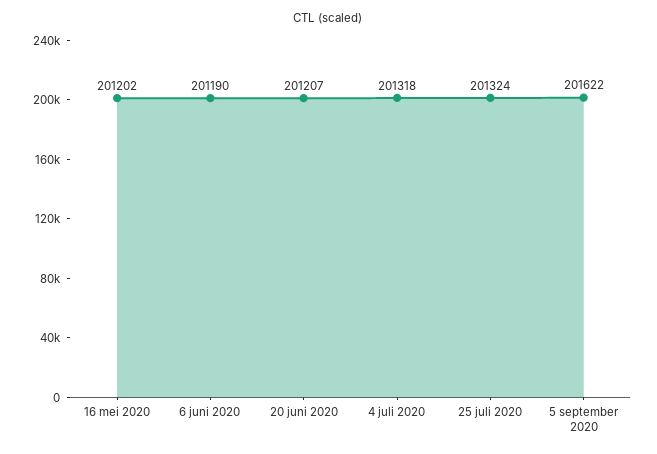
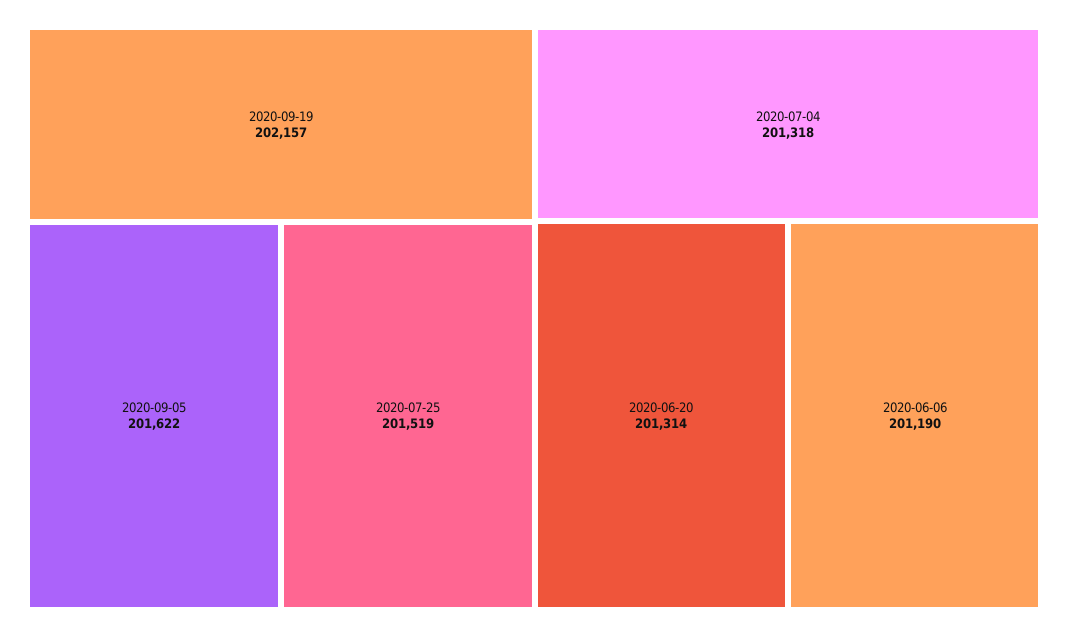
16 mei 2020: 201202 -> none
20 juni 2020: 201207 -> 201314
25 juli 2020: 201324 -> 201519
2020-09-19: none -> 202157

